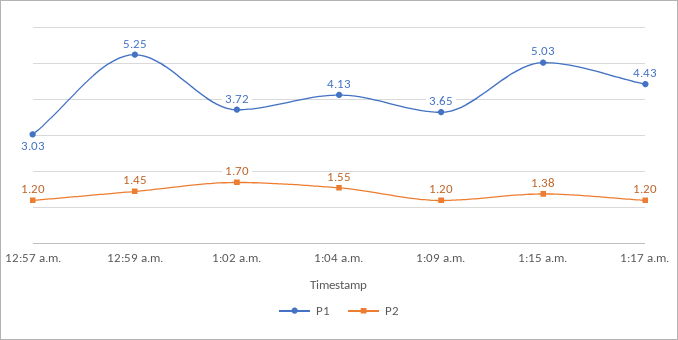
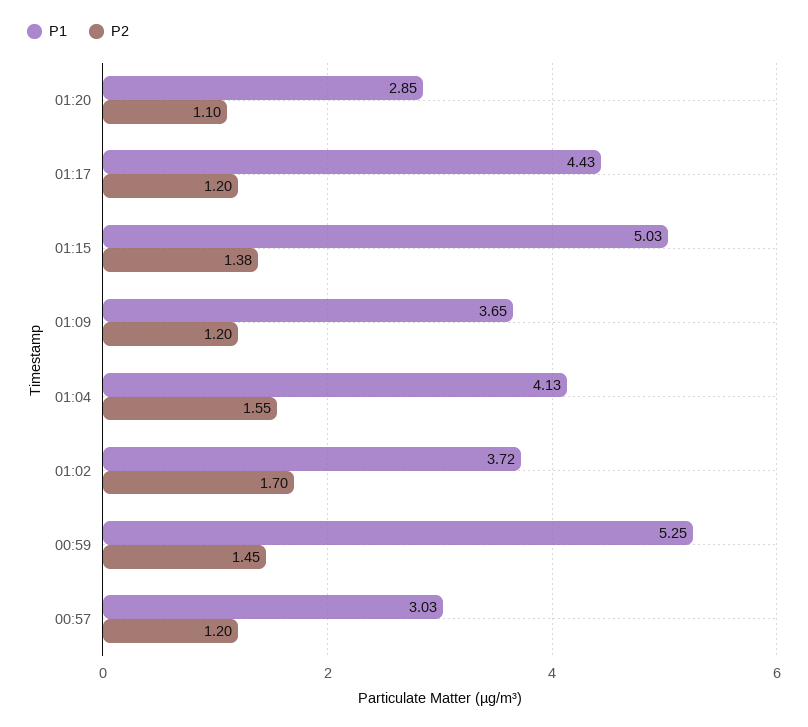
P1, 01:20: none -> 2.85
P2, 01:20: none -> 1.1

